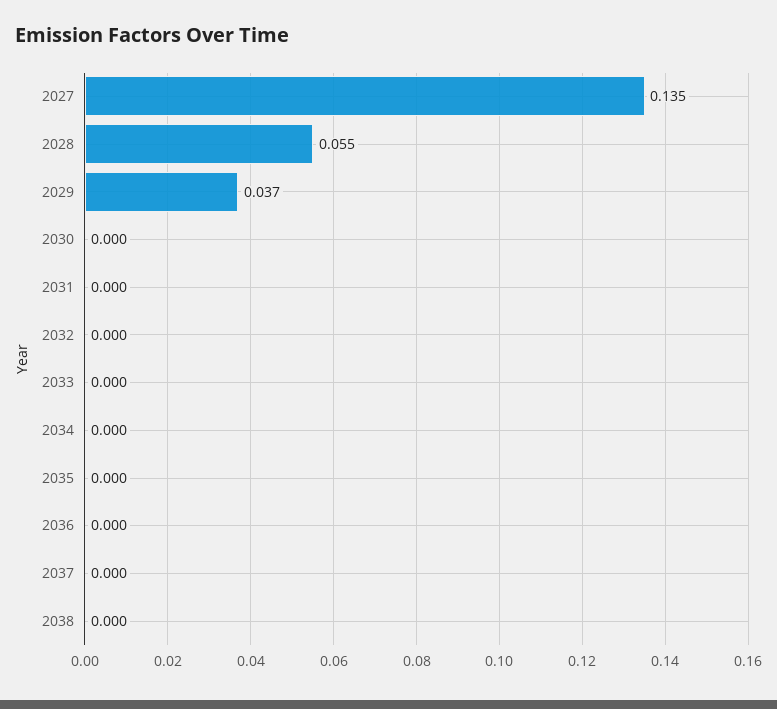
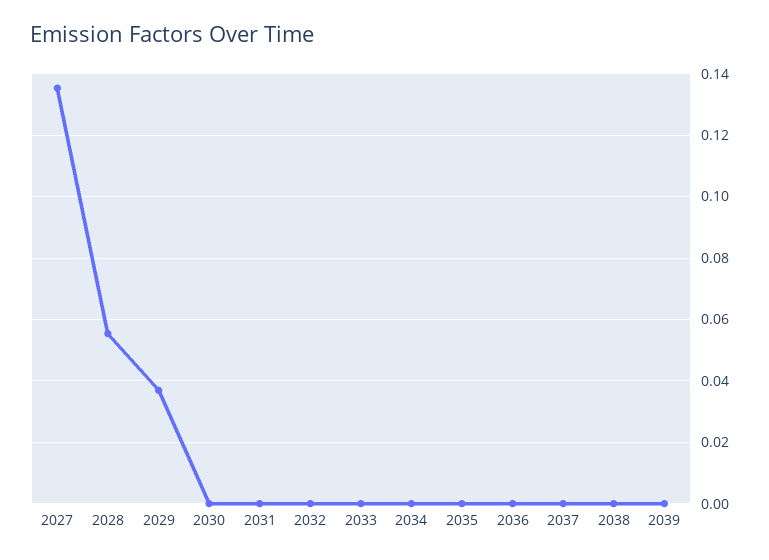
2039: none -> 0

